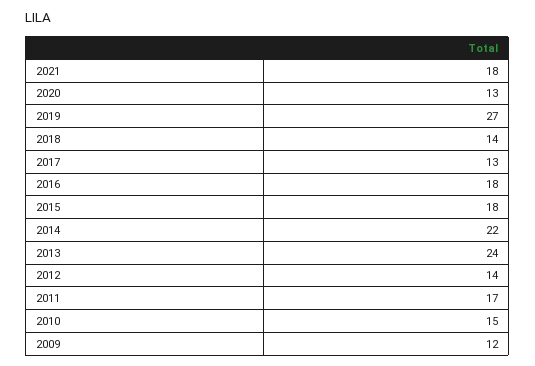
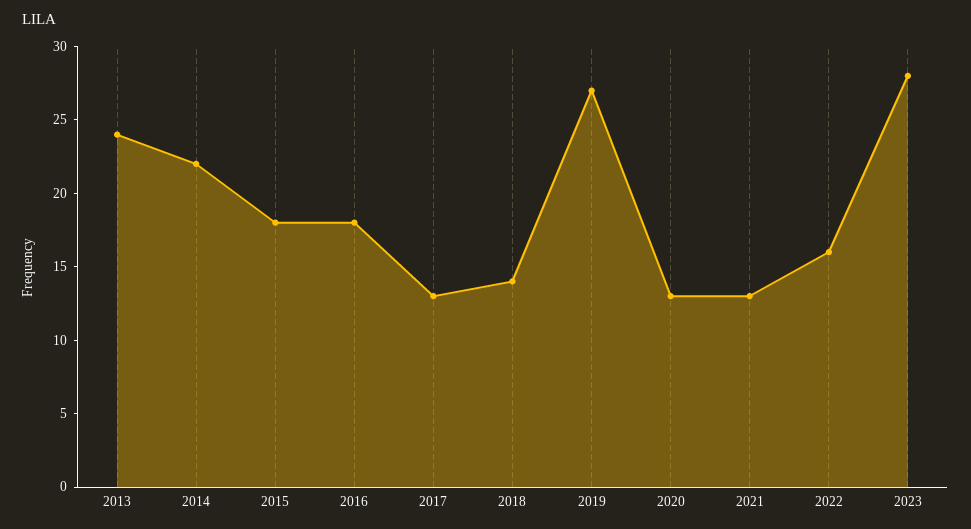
2021: 18 -> 13
2012: 14 -> none
2011: 17 -> none
2010: 15 -> none
2009: 12 -> none
2022: none -> 16
2023: none -> 28

